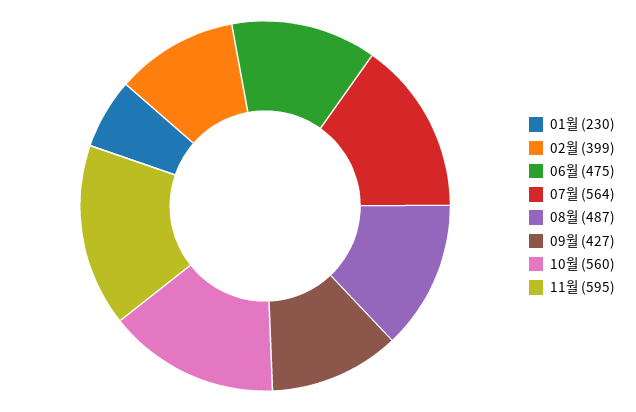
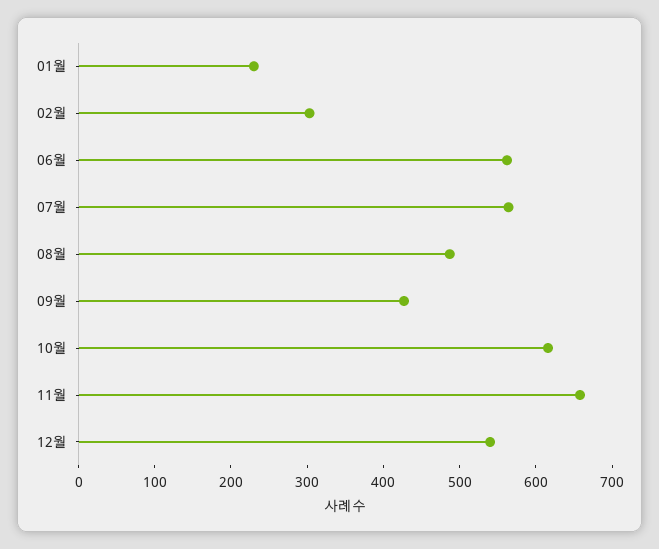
02월: 399 -> 300
06월: 475 -> 560
10월: 560 -> 620
11월: 595 -> 660
12월: none -> 540

